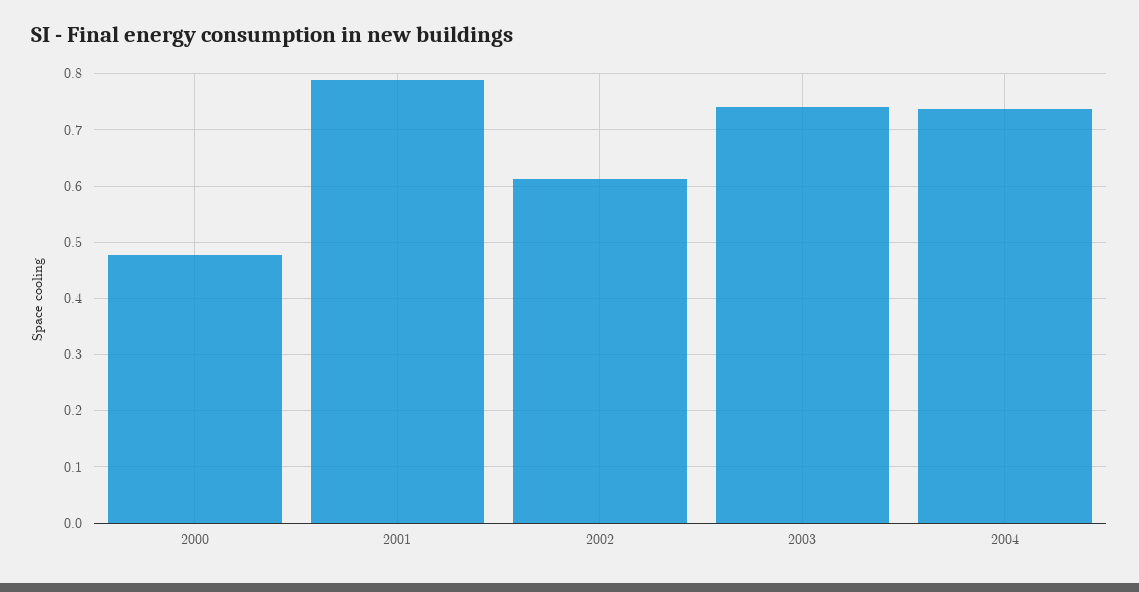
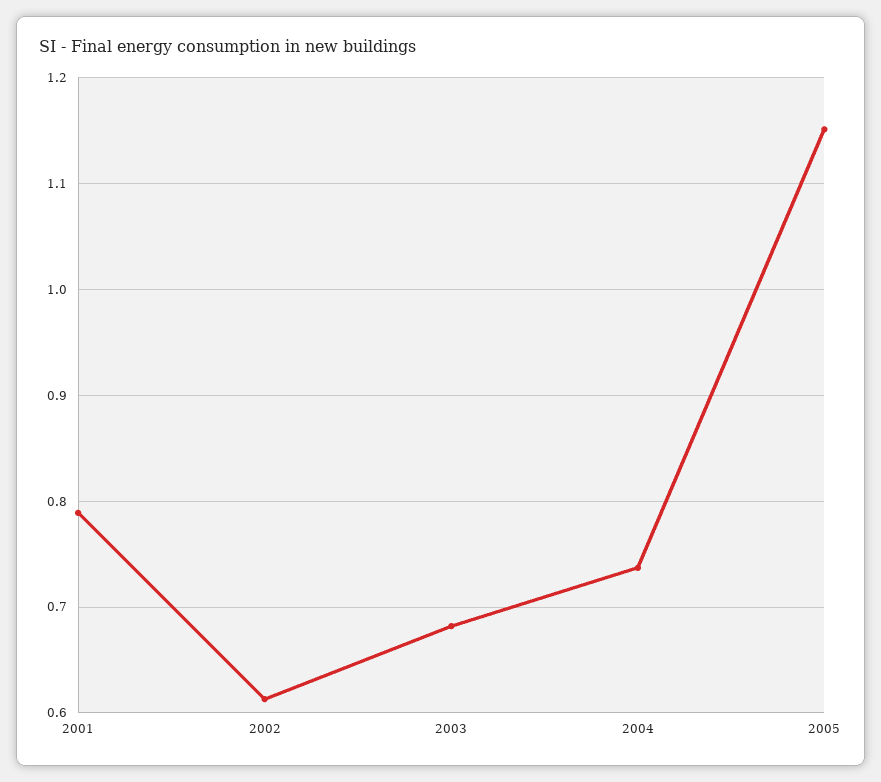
2000: 0.48 -> none
2003: 0.74 -> 0.68
2005: none -> 1.15

